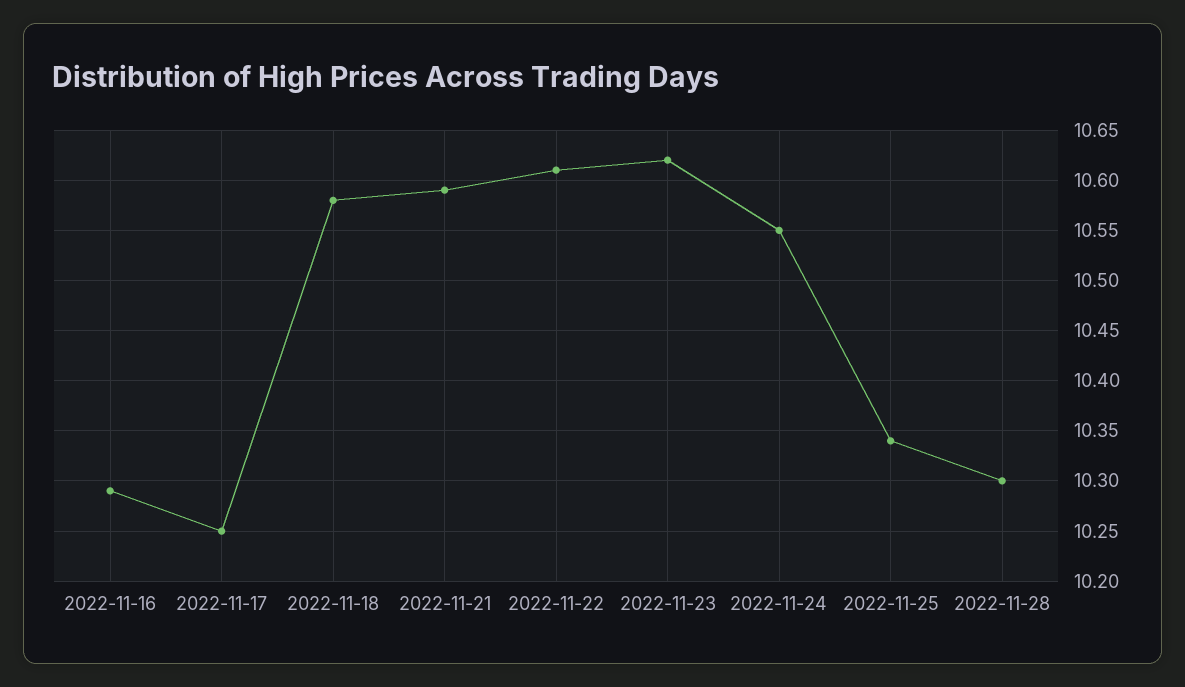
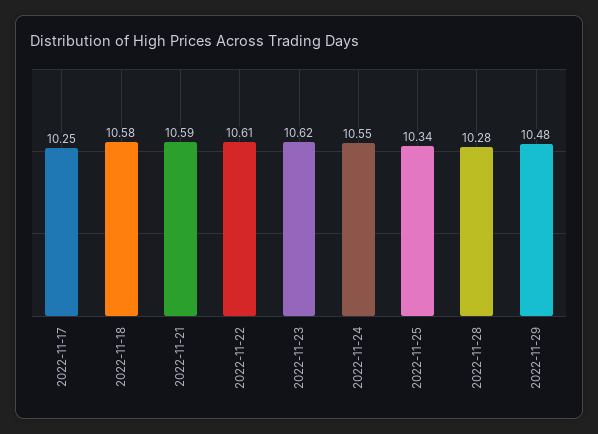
2022-11-16: 10.29 -> none
2022-11-28: 10.3 -> 10.28
2022-11-29: none -> 10.48

